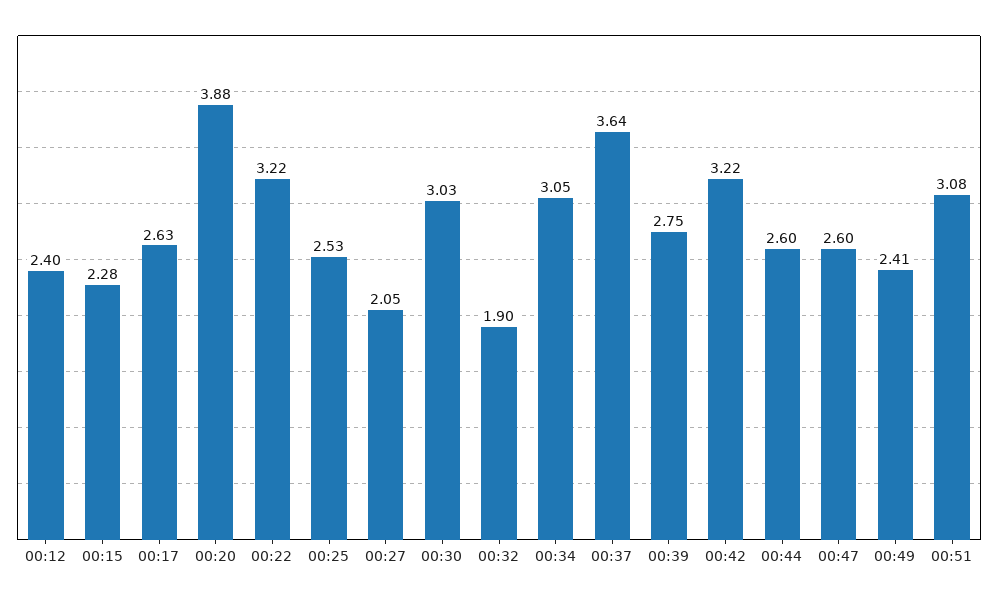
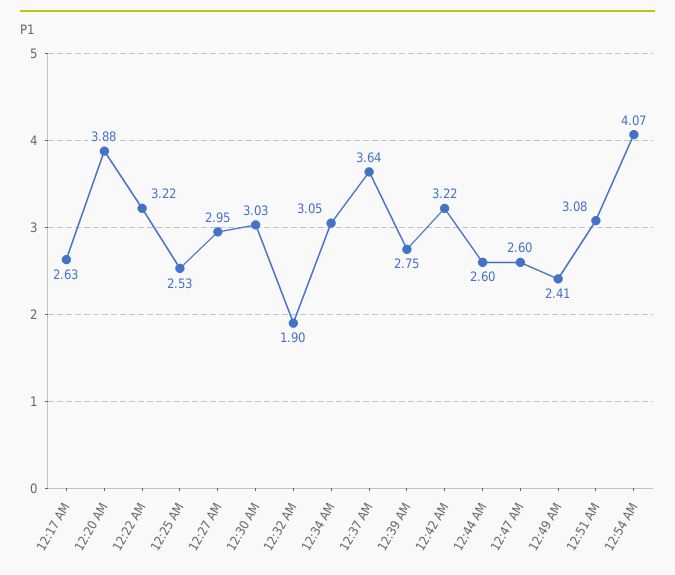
00:12: 2.4 -> none
00:15: 2.28 -> none
00:27: 2.05 -> 2.95
12:54 AM: none -> 4.07

